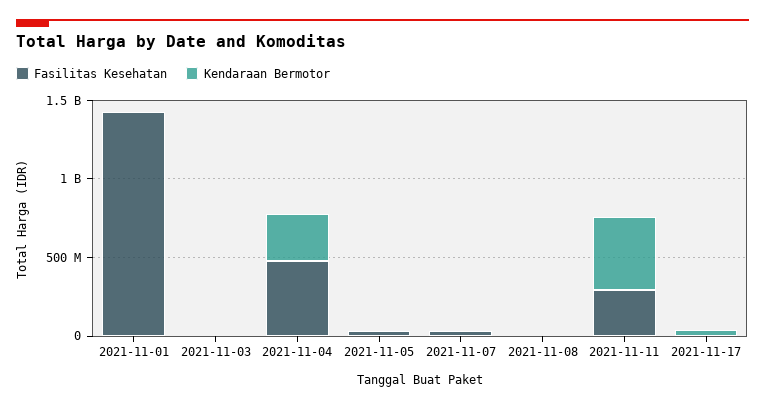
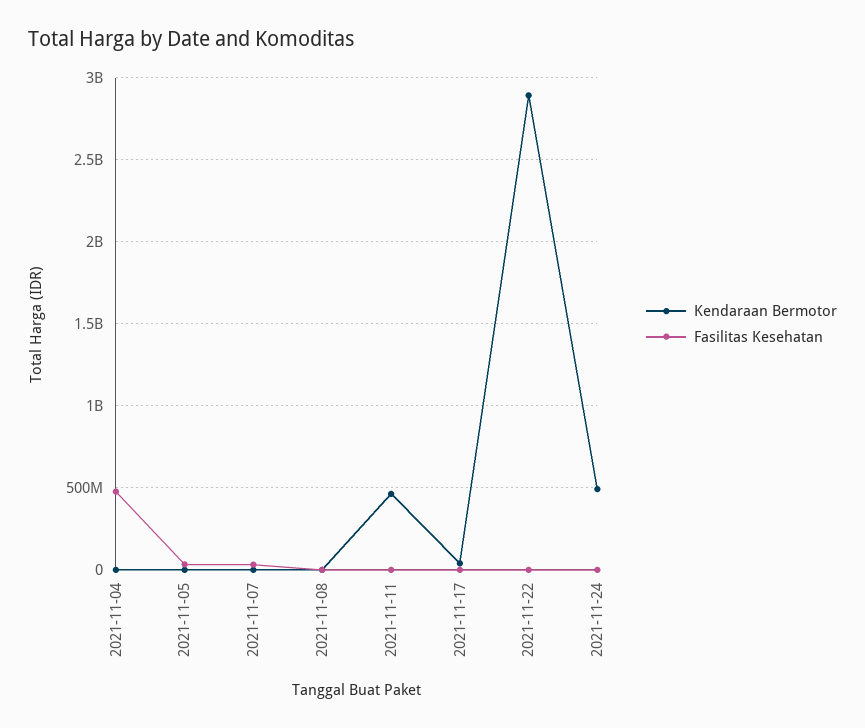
Fasilitas Kesehatan, 2021-11-01: 1400000000 -> none
Kendaraan Bermotor, 2021-11-01: 0 -> none
Fasilitas Kesehatan, 2021-11-03: 0 -> none
Kendaraan Bermotor, 2021-11-03: 0 -> none
Kendaraan Bermotor, 2021-11-04: 300000000 -> 0
Fasilitas Kesehatan, 2021-11-11: 300000000 -> 0
Kendaraan Bermotor, 2021-11-22: none -> 2900000000
Fasilitas Kesehatan, 2021-11-22: none -> 0
Kendaraan Bermotor, 2021-11-24: none -> 500000000
Fasilitas Kesehatan, 2021-11-24: none -> 0

